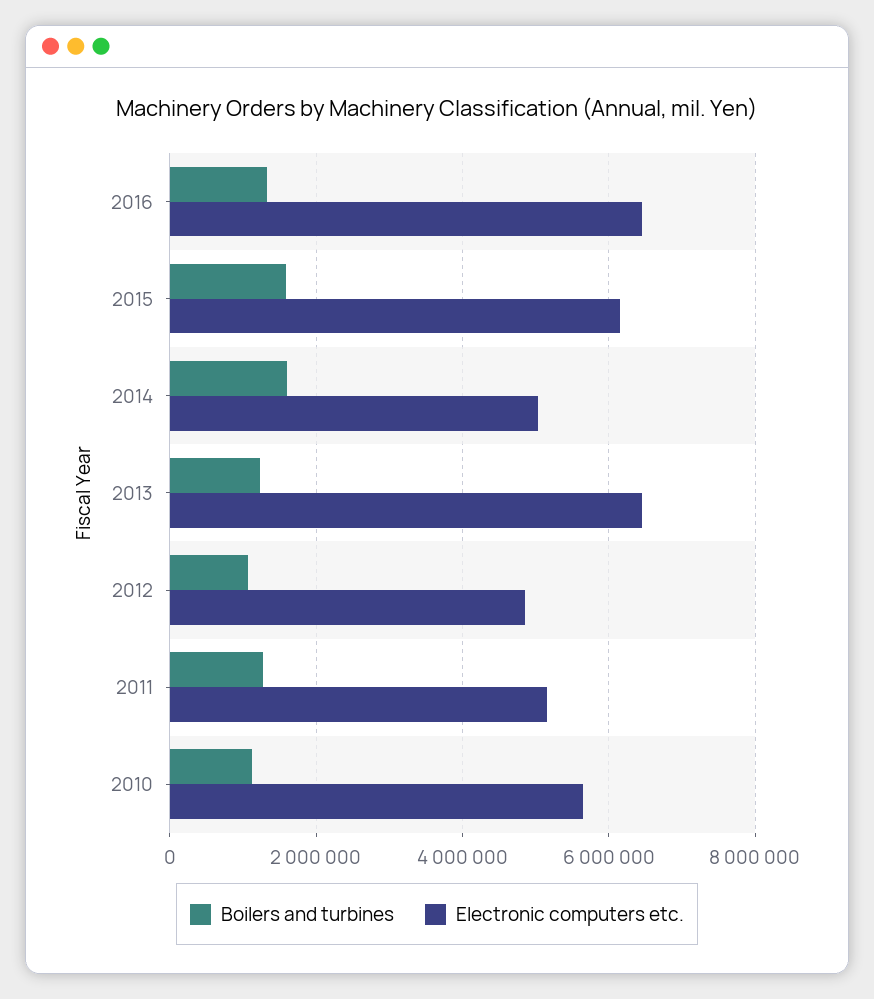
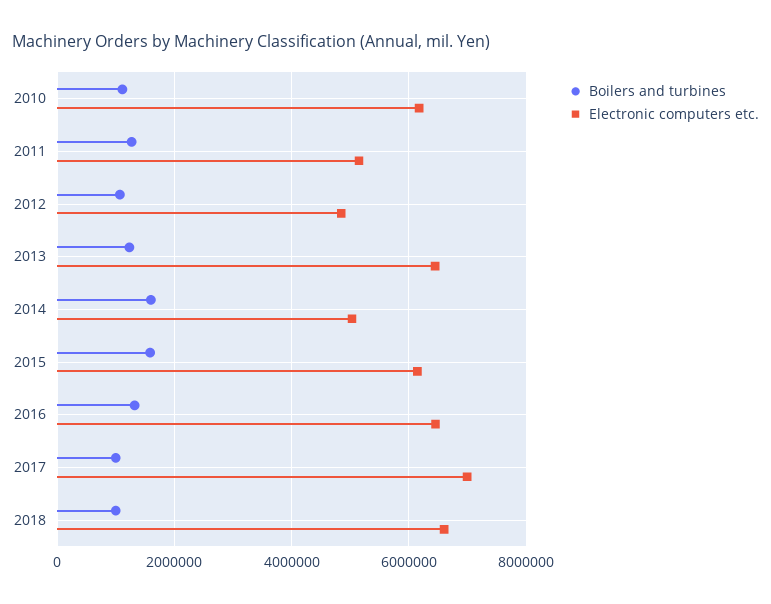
Electronic computers etc., 2010: 5600000 -> 6200000
Boilers and turbines, 2017: none -> 1000000
Electronic computers etc., 2017: none -> 7000000
Boilers and turbines, 2018: none -> 1000000
Electronic computers etc., 2018: none -> 6600000

